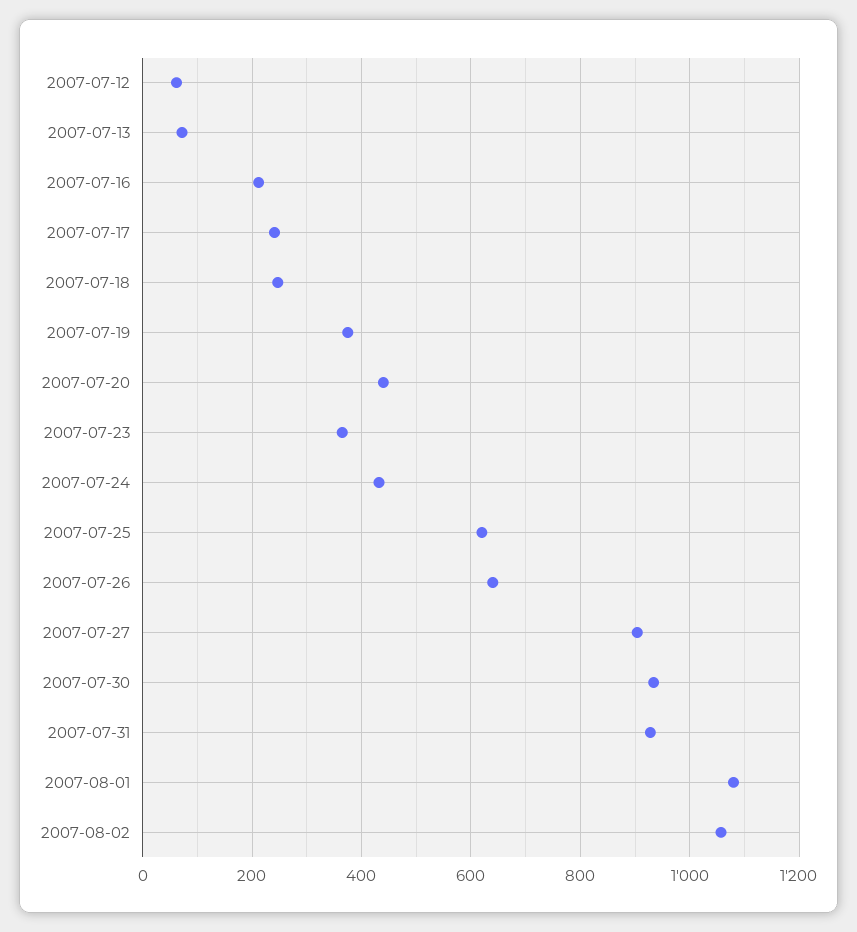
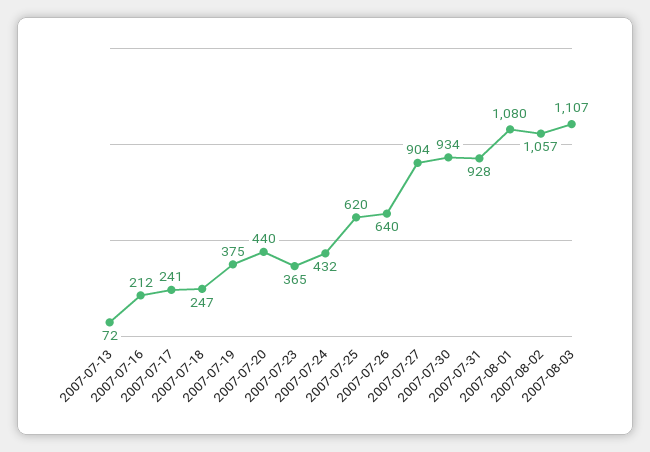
2007-07-12: 60 -> none
2007-08-03: none -> 1107

